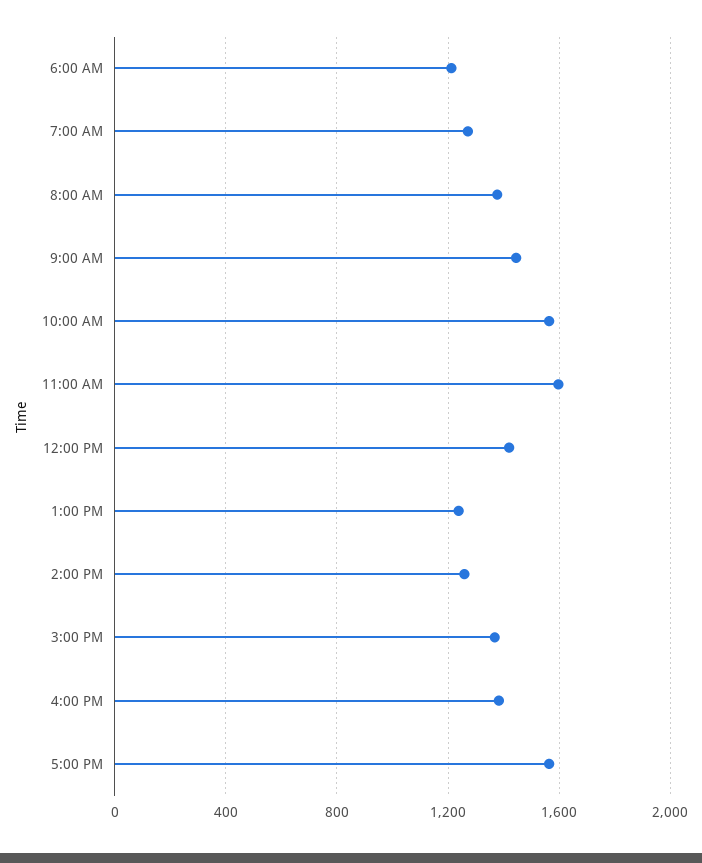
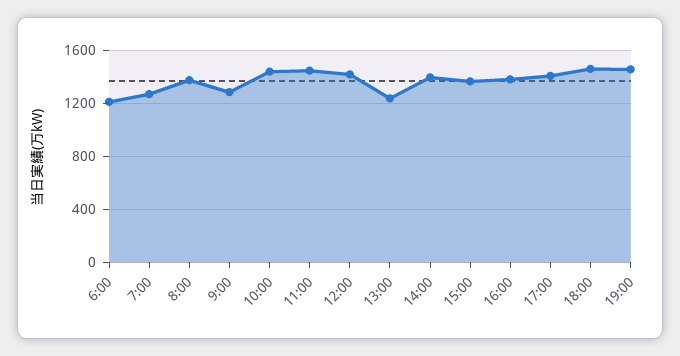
9:00 AM: 1450 -> 1300
10:00 AM: 1550 -> 1450
11:00 AM: 1600 -> 1450
2:00 PM: 1250 -> 1400
5:00 PM: 1550 -> 1400
18:00: none -> 1450
19:00: none -> 1450

